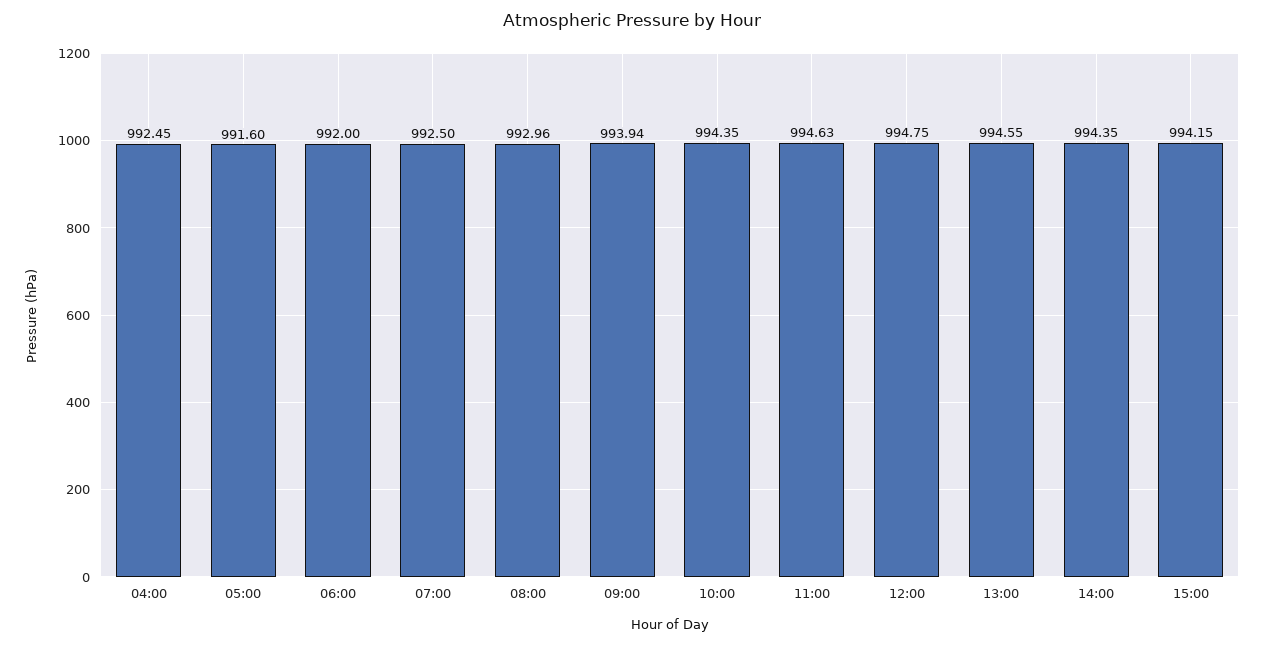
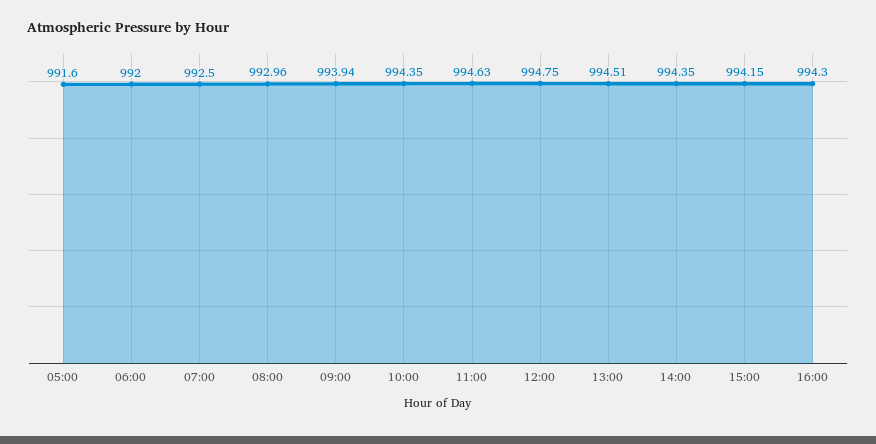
04:00: 992.45 -> none
13:00: 994.55 -> 994.51
16:00: none -> 994.3

